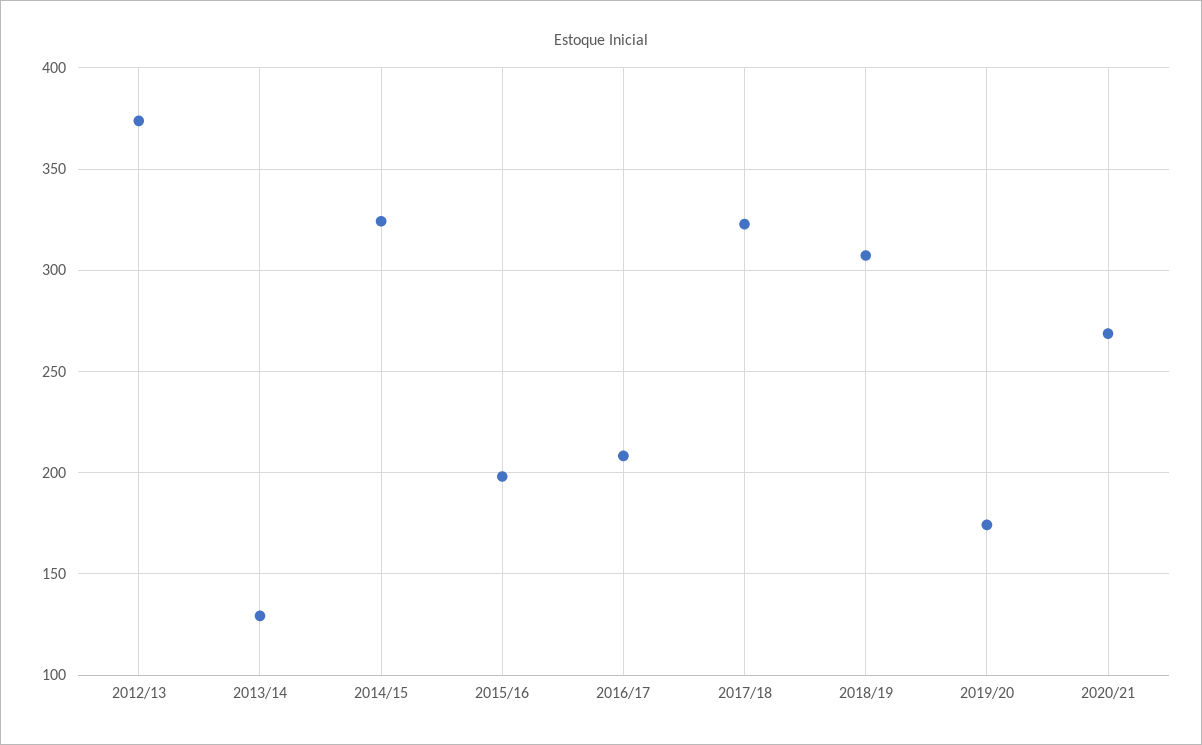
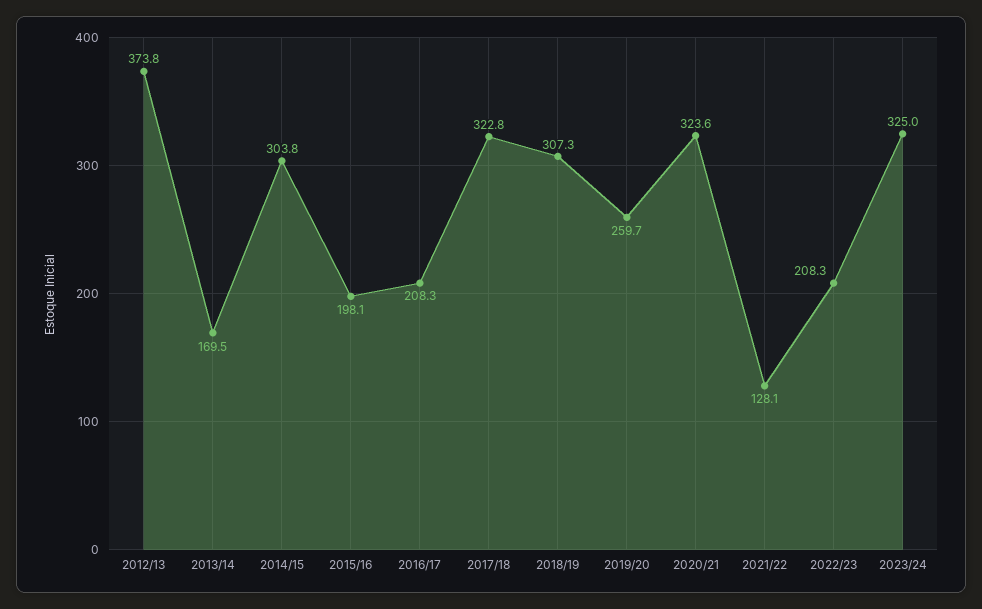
2013/14: 130 -> 169.5
2014/15: 325 -> 303.8
2019/20: 175 -> 259.7
2020/21: 270 -> 323.6
2021/22: none -> 128.1
2022/23: none -> 208.3
2023/24: none -> 325

